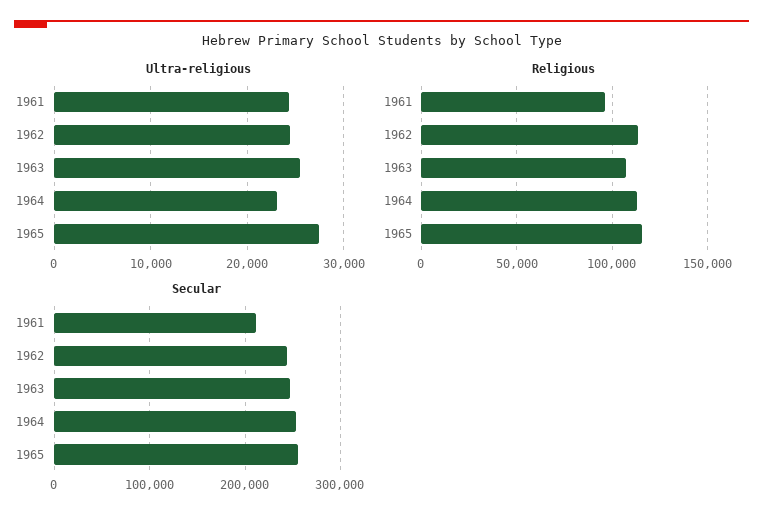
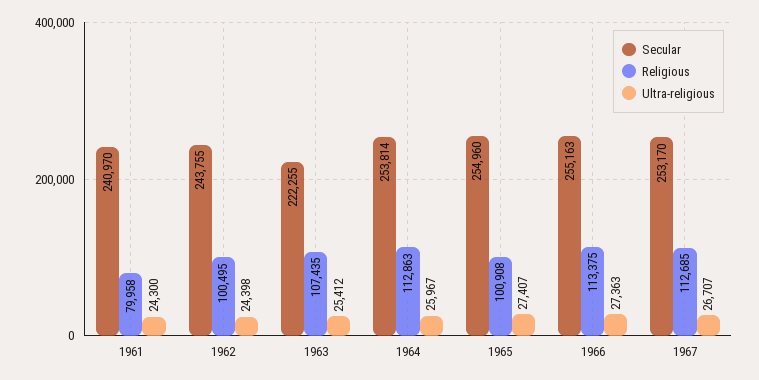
Ultra-religious, 1964: 23000 -> 25967
Religious, 1961: 95000 -> 79958
Religious, 1962: 115000 -> 100495
Religious, 1965: 115000 -> 100908
Secular, 1961: 210000 -> 240970
Secular, 1963: 250000 -> 222255
Secular, 1966: none -> 255163
Religious, 1966: none -> 113375
Ultra-religious, 1966: none -> 27363
Secular, 1967: none -> 253170
Religious, 1967: none -> 112685
Ultra-religious, 1967: none -> 26707

